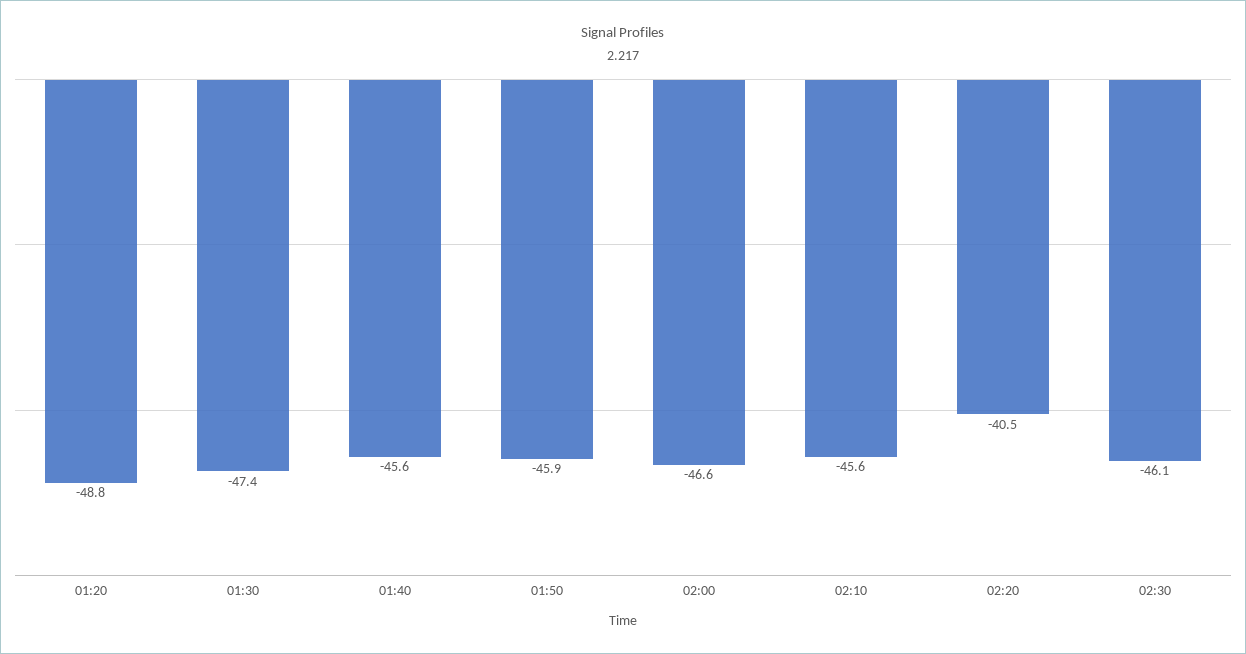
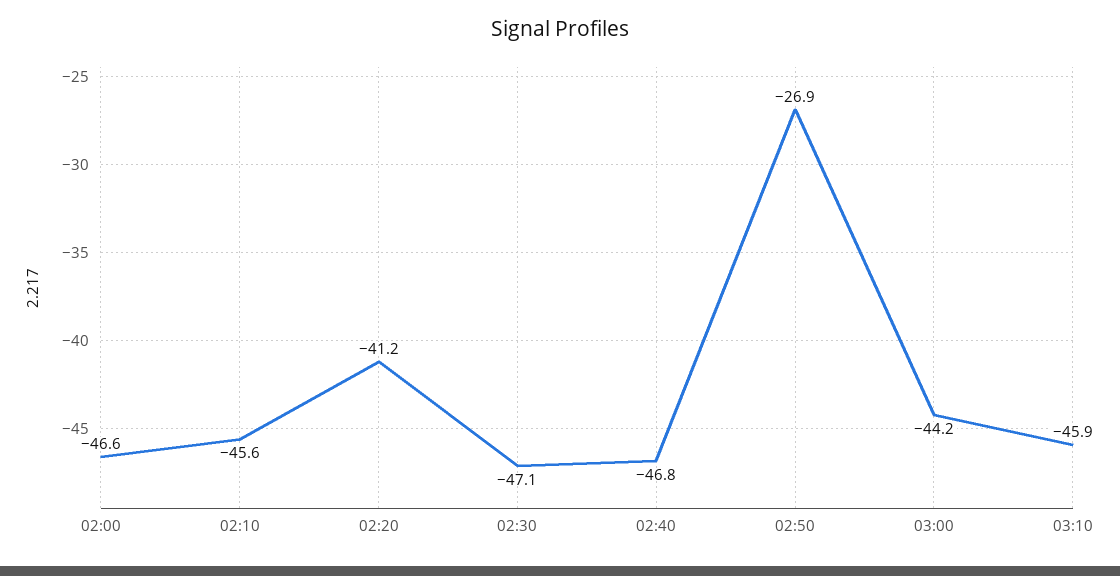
01:20: -48.8 -> none
01:30: -47.4 -> none
01:40: -45.6 -> none
01:50: -45.9 -> none
02:20: -40.5 -> -41.2
02:30: -46.1 -> -47.1
02:40: none -> -46.8
02:50: none -> -26.9
03:00: none -> -44.2
03:10: none -> -45.9

